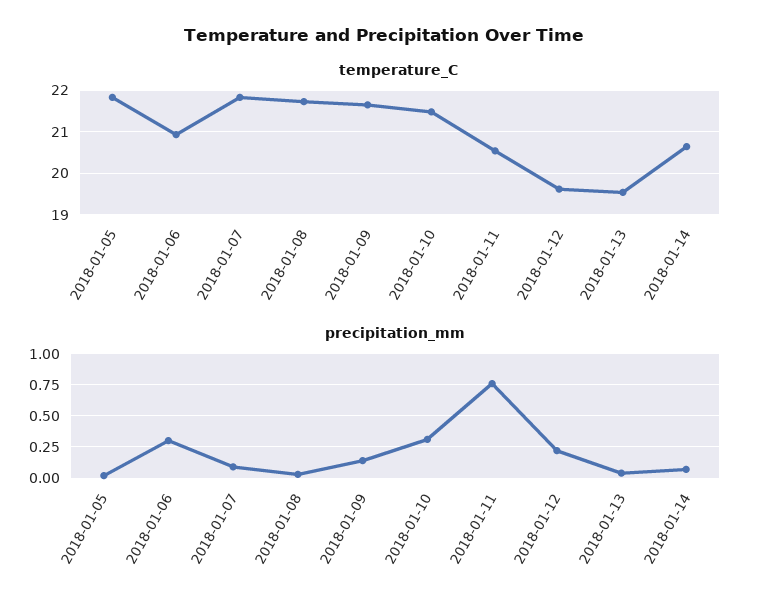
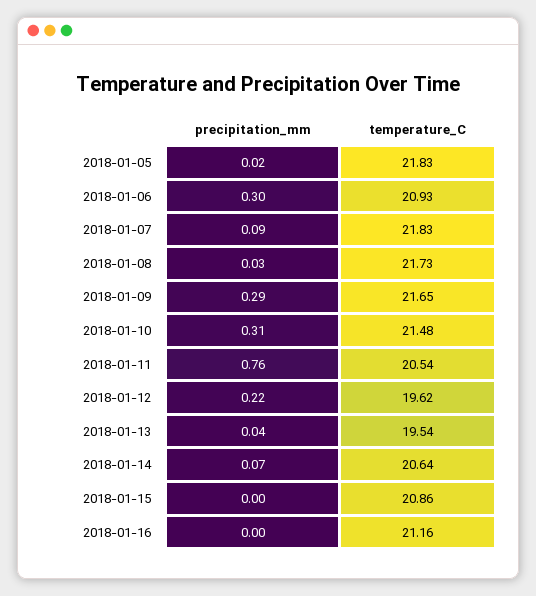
precipitation_mm, 2018-01-09: 0.15 -> 0.29
precipitation_mm, 2018-01-15: none -> 0
temperature_C, 2018-01-15: none -> 20.86
precipitation_mm, 2018-01-16: none -> 0
temperature_C, 2018-01-16: none -> 21.16

